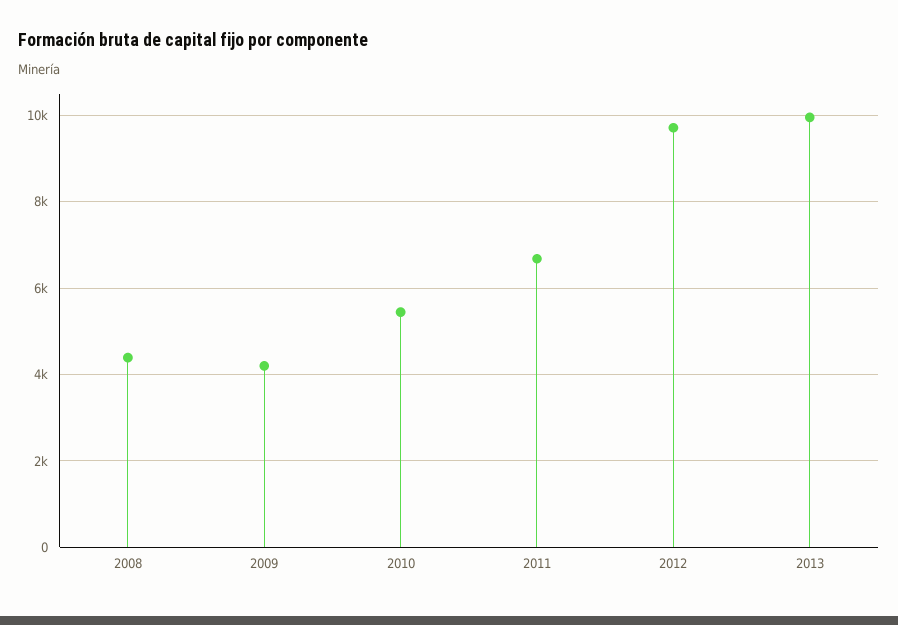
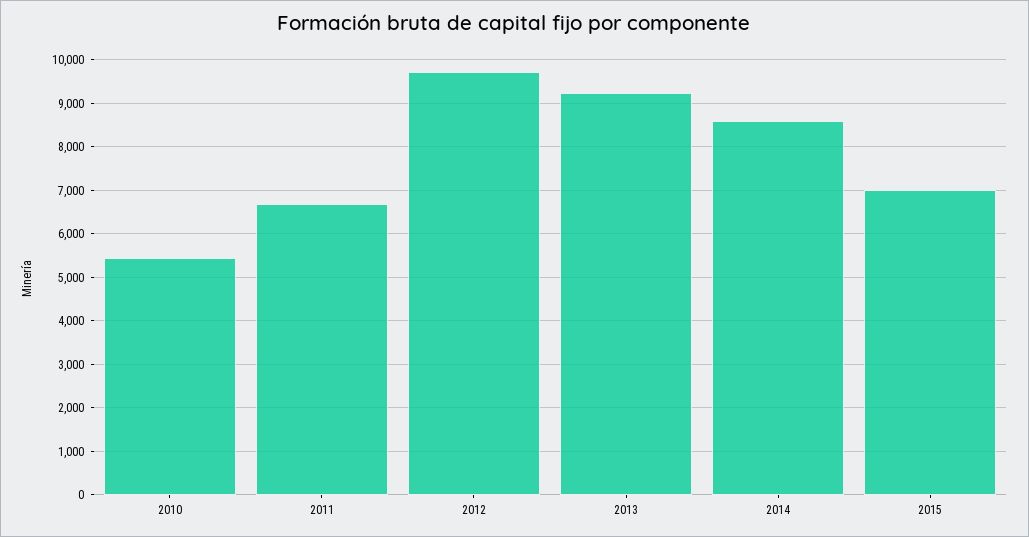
2008: 4400 -> none
2009: 4200 -> none
2013: 10000 -> 9200
2014: none -> 8600
2015: none -> 7000

